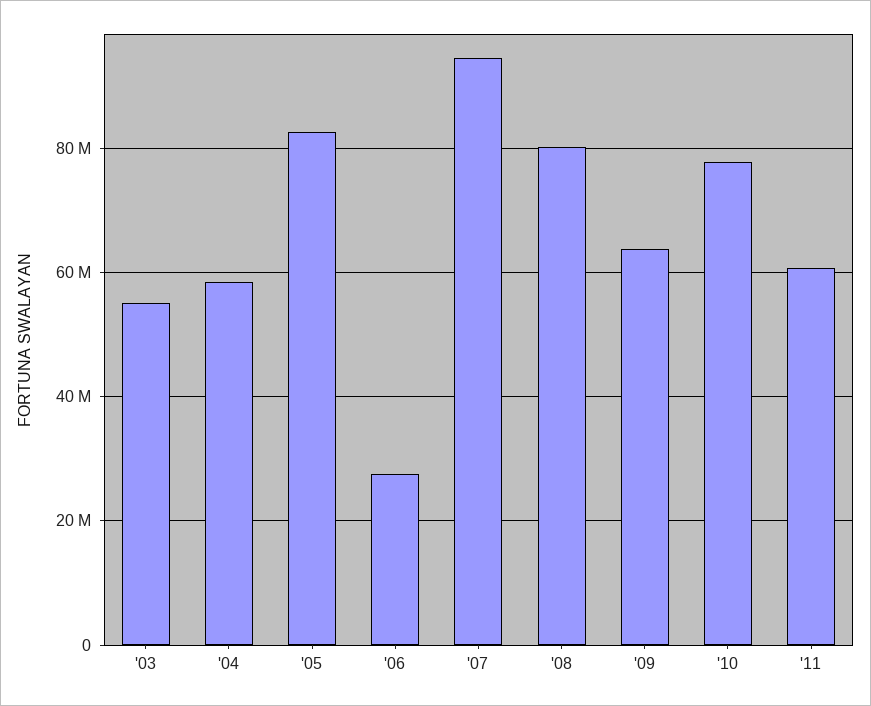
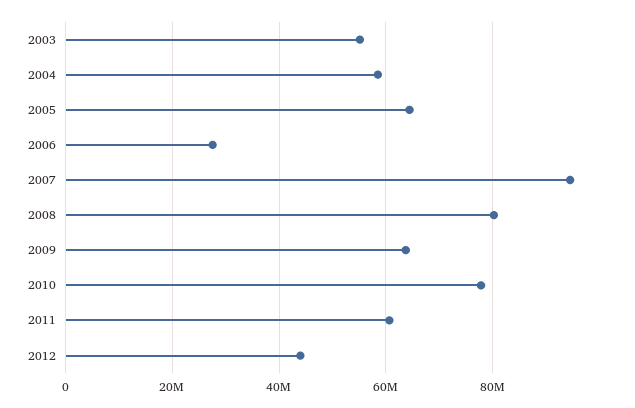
'05: 82000000 -> 64000000
2012: none -> 44000000

